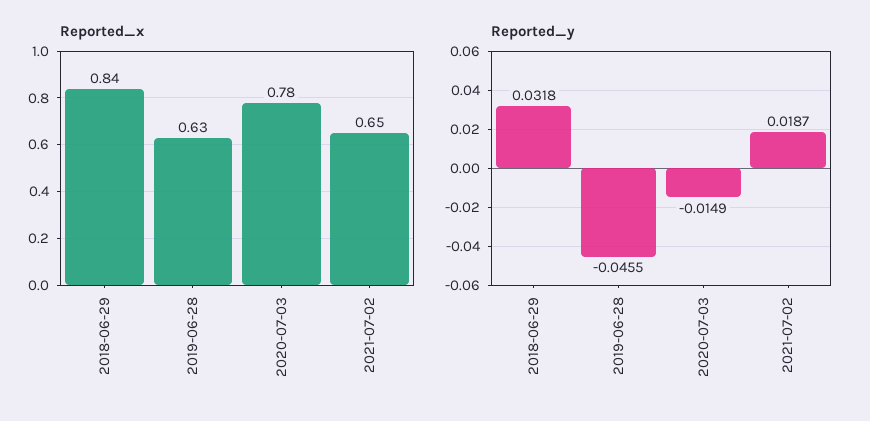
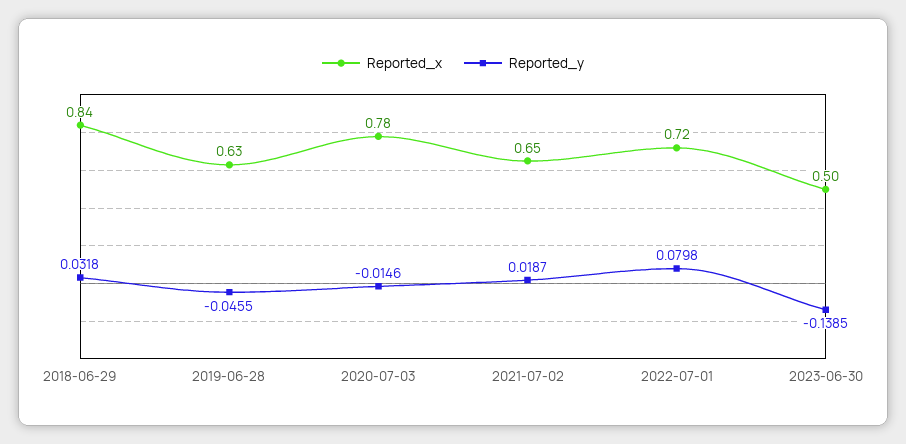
Reported_y, 2020-07-03: -0.0149 -> -0.0146
Reported_x, 2022-07-01: none -> 0.72
Reported_y, 2022-07-01: none -> 0.0798
Reported_x, 2023-06-30: none -> 0.5
Reported_y, 2023-06-30: none -> -0.1385

